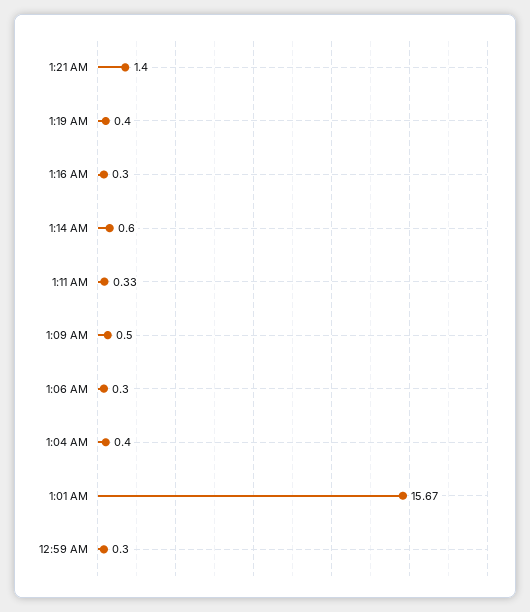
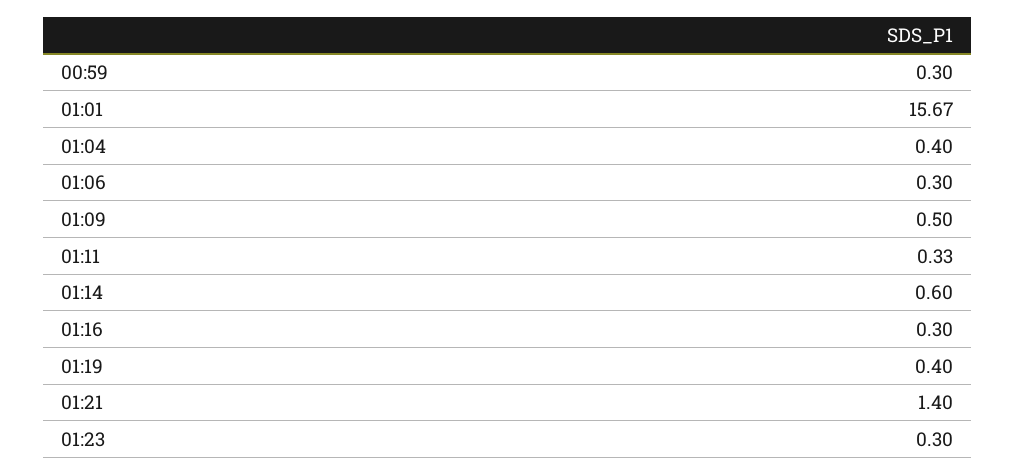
01:23: none -> 0.3

